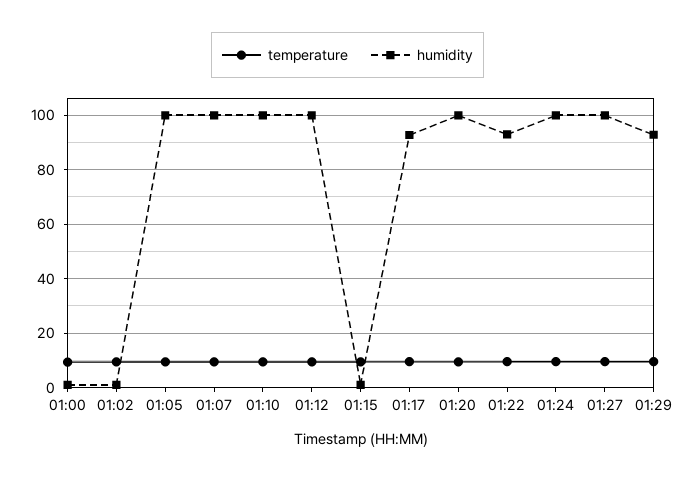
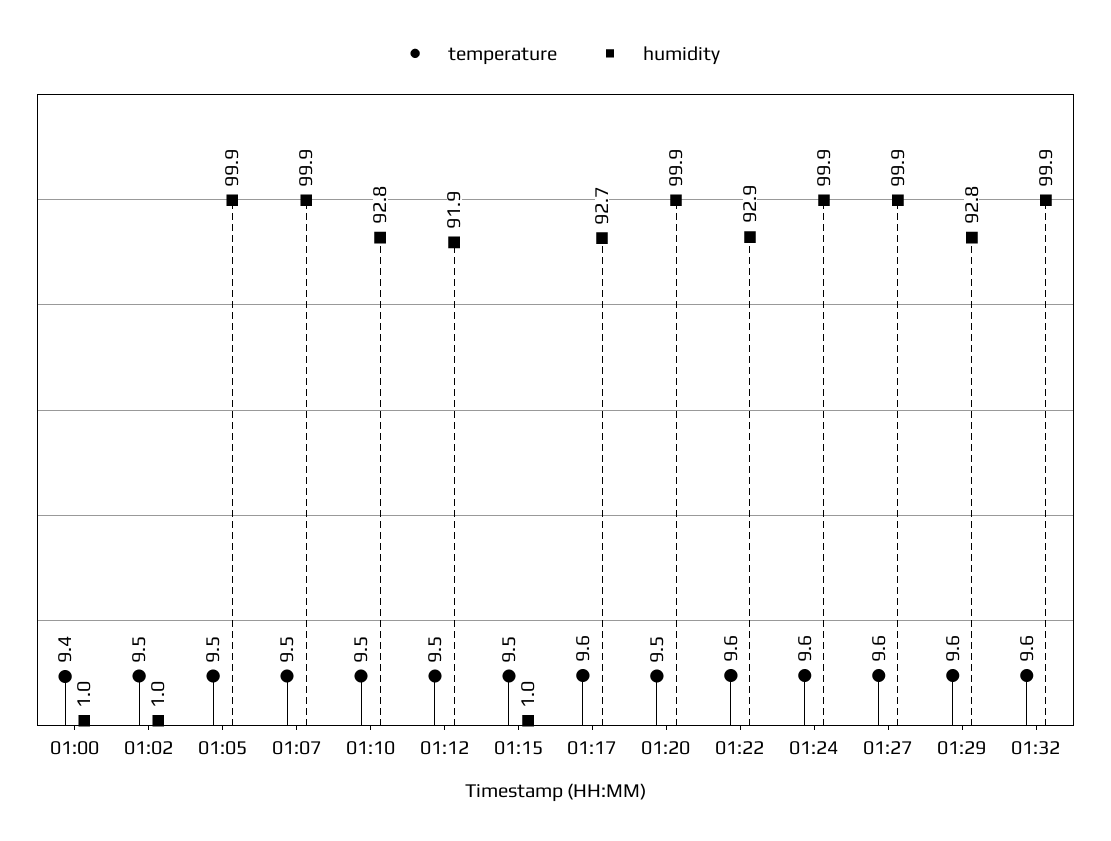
humidity, 01:10: 100 -> 92.8
humidity, 01:12: 100 -> 91.9
temperature, 01:32: none -> 9.6
humidity, 01:32: none -> 99.9

